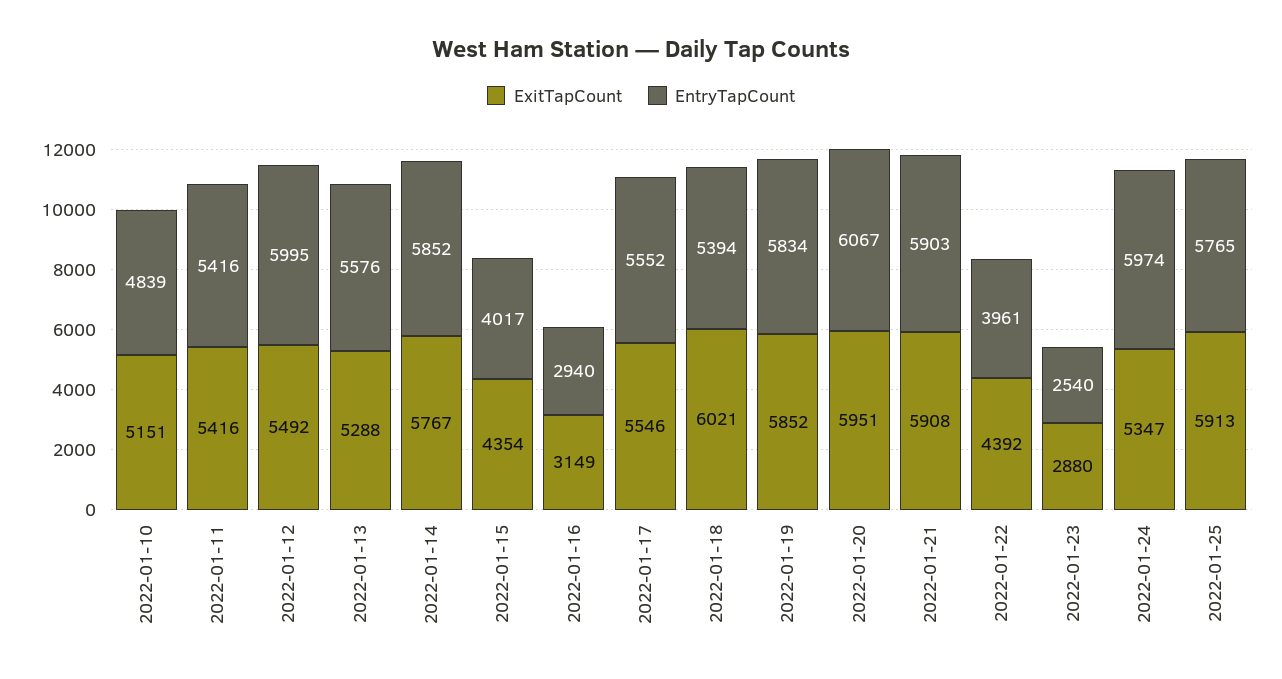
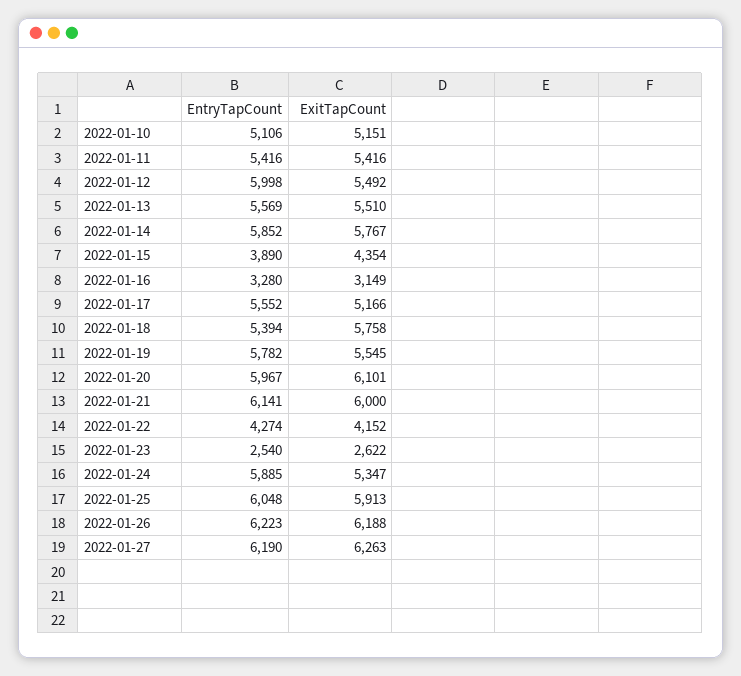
EntryTapCount, 2022-01-10: 4839 -> 5106
EntryTapCount, 2022-01-12: 5995 -> 5998
ExitTapCount, 2022-01-13: 5288 -> 5510
EntryTapCount, 2022-01-13: 5576 -> 5569
EntryTapCount, 2022-01-15: 4017 -> 3890
EntryTapCount, 2022-01-16: 2940 -> 3280
ExitTapCount, 2022-01-17: 5546 -> 5166
ExitTapCount, 2022-01-18: 6021 -> 5758
ExitTapCount, 2022-01-19: 5852 -> 5545
EntryTapCount, 2022-01-19: 5834 -> 5782
ExitTapCount, 2022-01-20: 5951 -> 6101
EntryTapCount, 2022-01-20: 6067 -> 5967
ExitTapCount, 2022-01-21: 5908 -> 6000
EntryTapCount, 2022-01-21: 5903 -> 6141
ExitTapCount, 2022-01-22: 4392 -> 4152
EntryTapCount, 2022-01-22: 3961 -> 4274
ExitTapCount, 2022-01-23: 2880 -> 2622
EntryTapCount, 2022-01-24: 5974 -> 5885
EntryTapCount, 2022-01-25: 5765 -> 6048
EntryTapCount, 2022-01-26: none -> 6223
ExitTapCount, 2022-01-26: none -> 6188
EntryTapCount, 2022-01-27: none -> 6190
ExitTapCount, 2022-01-27: none -> 6263

